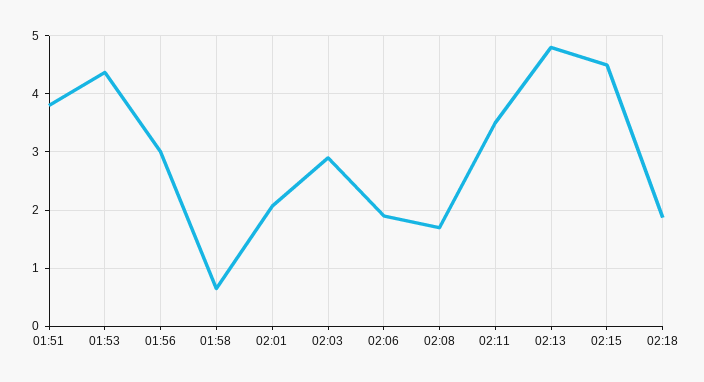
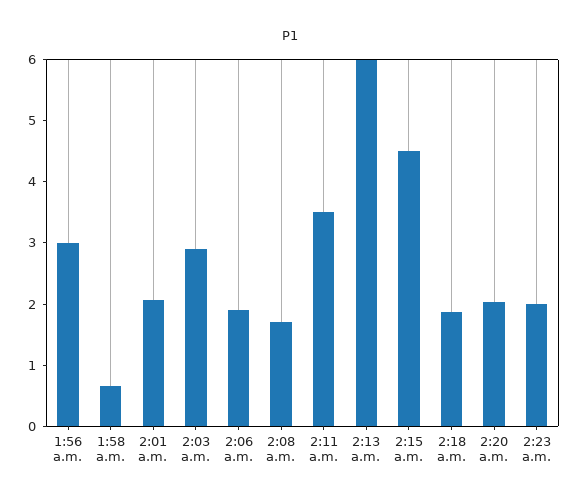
01:51: 3.8 -> none
01:53: 4.4 -> none
02:13: 4.8 -> 6
2:20 a.m.: none -> 2
2:23 a.m.: none -> 2

